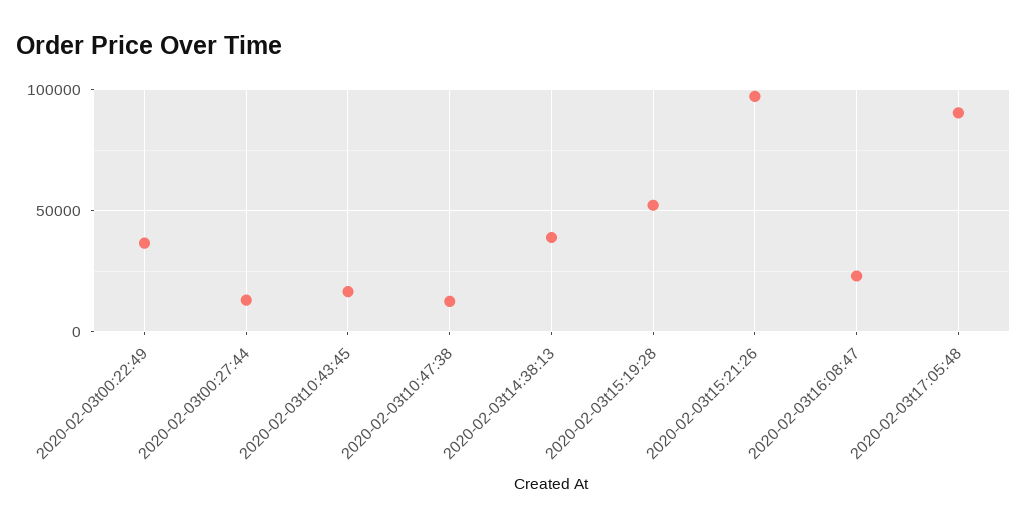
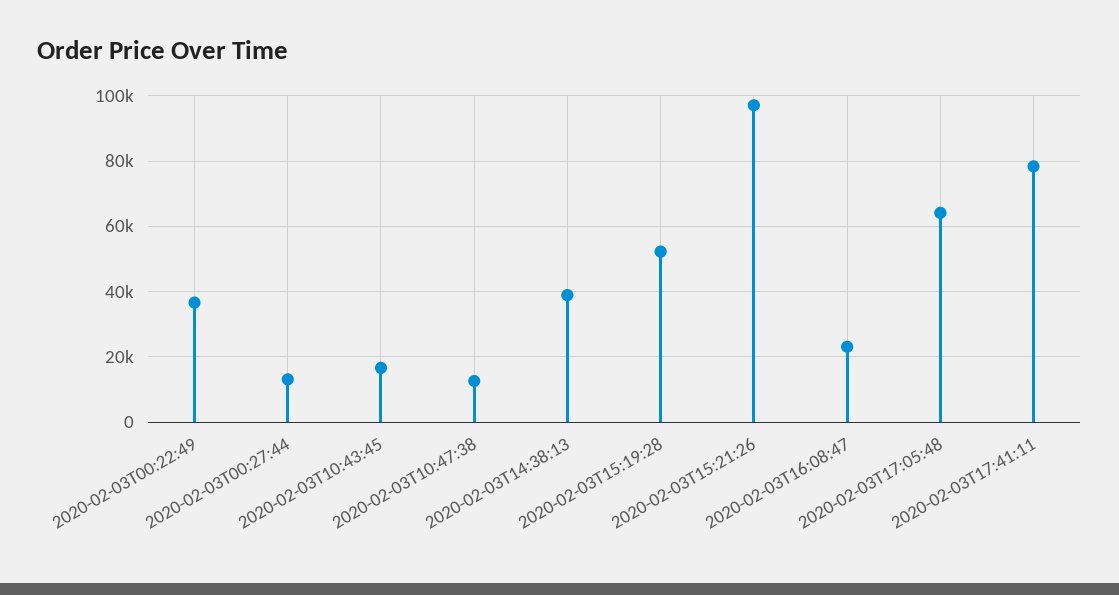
2020-02-03t17:05:48: 90000 -> 64000
2020-02-03T17:41:11: none -> 78000

